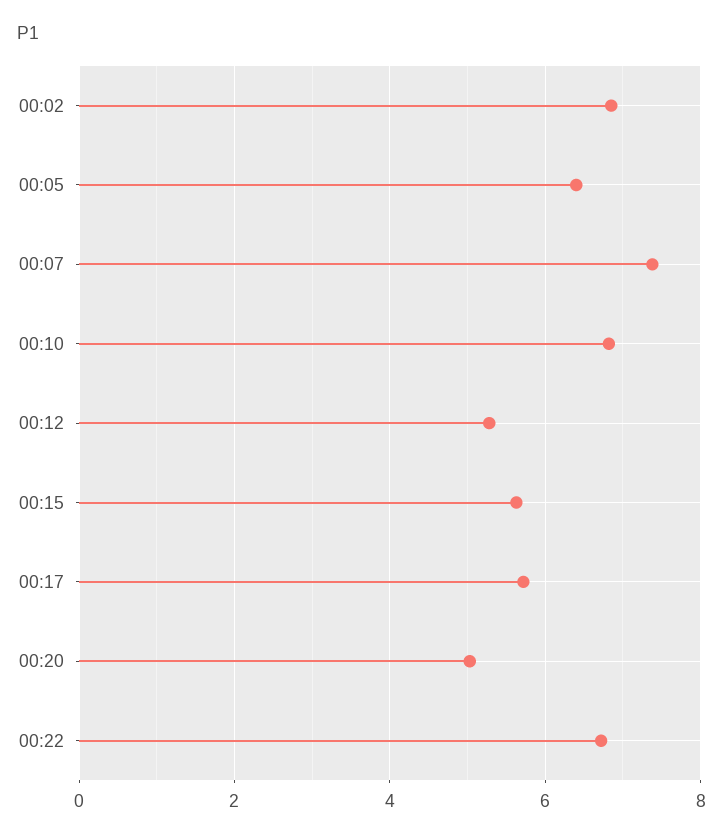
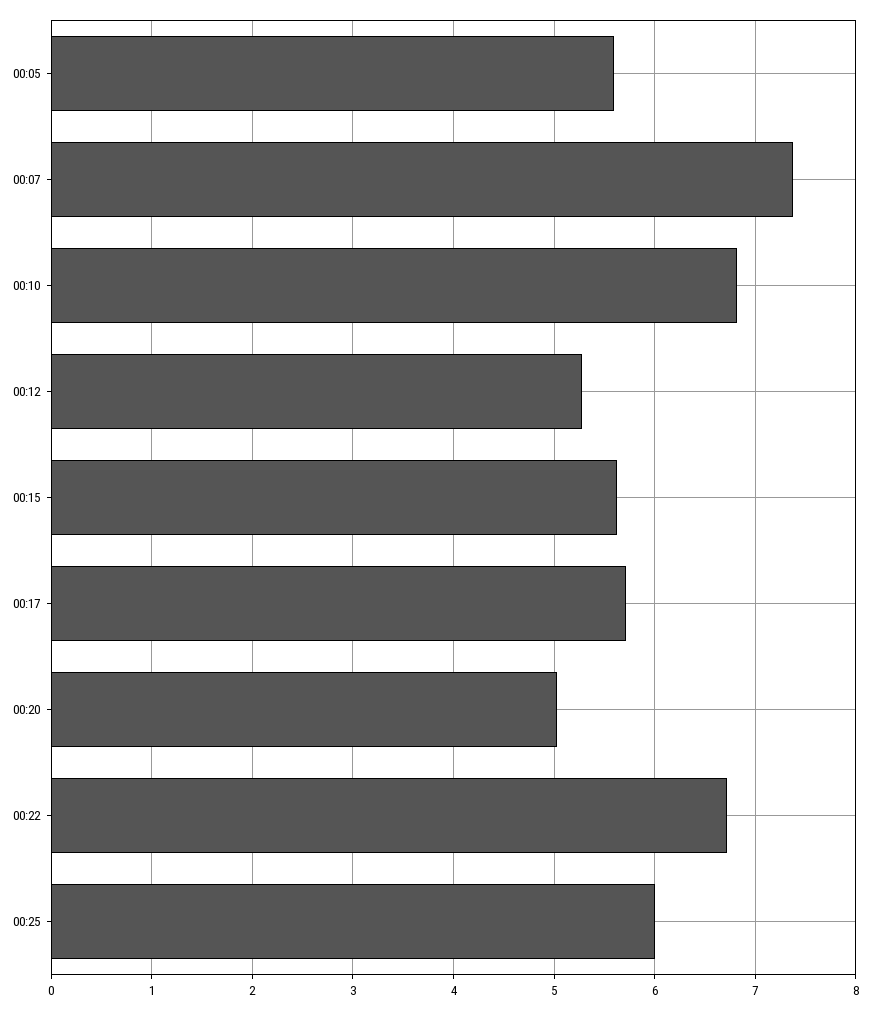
00:02: 6.8 -> none
00:05: 6.4 -> 5.6
00:25: none -> 6

